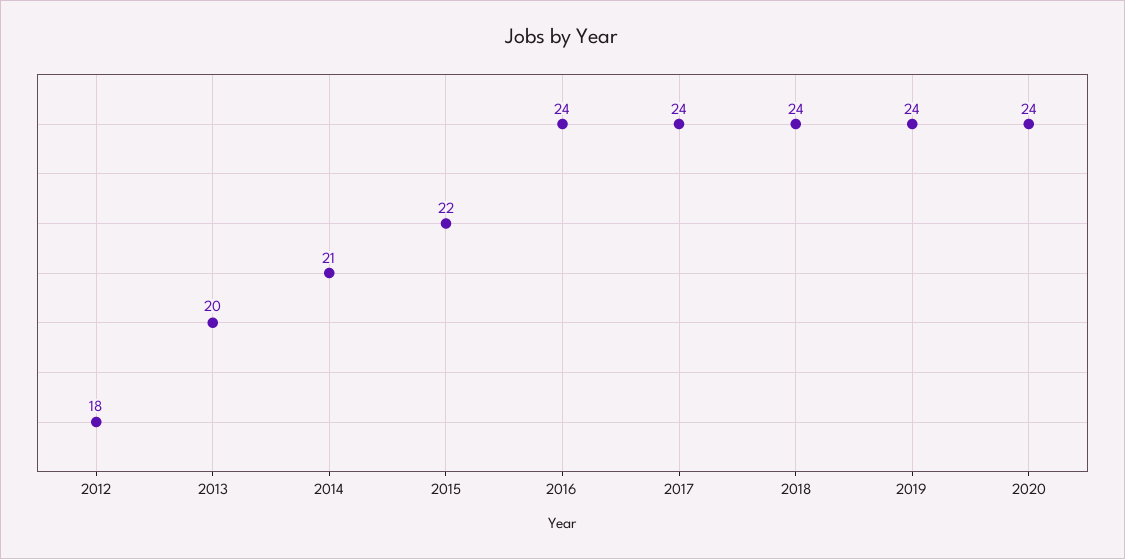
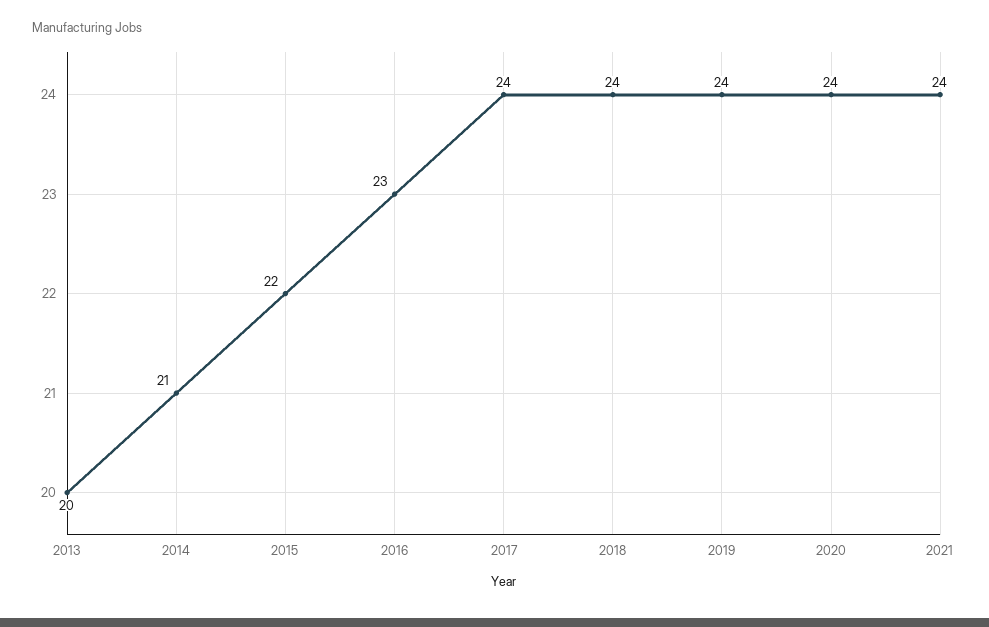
2012: 18 -> none
2016: 24 -> 23
2021: none -> 24

